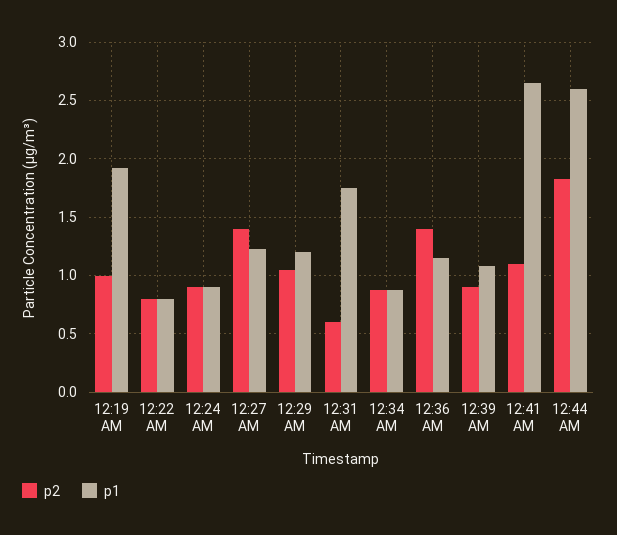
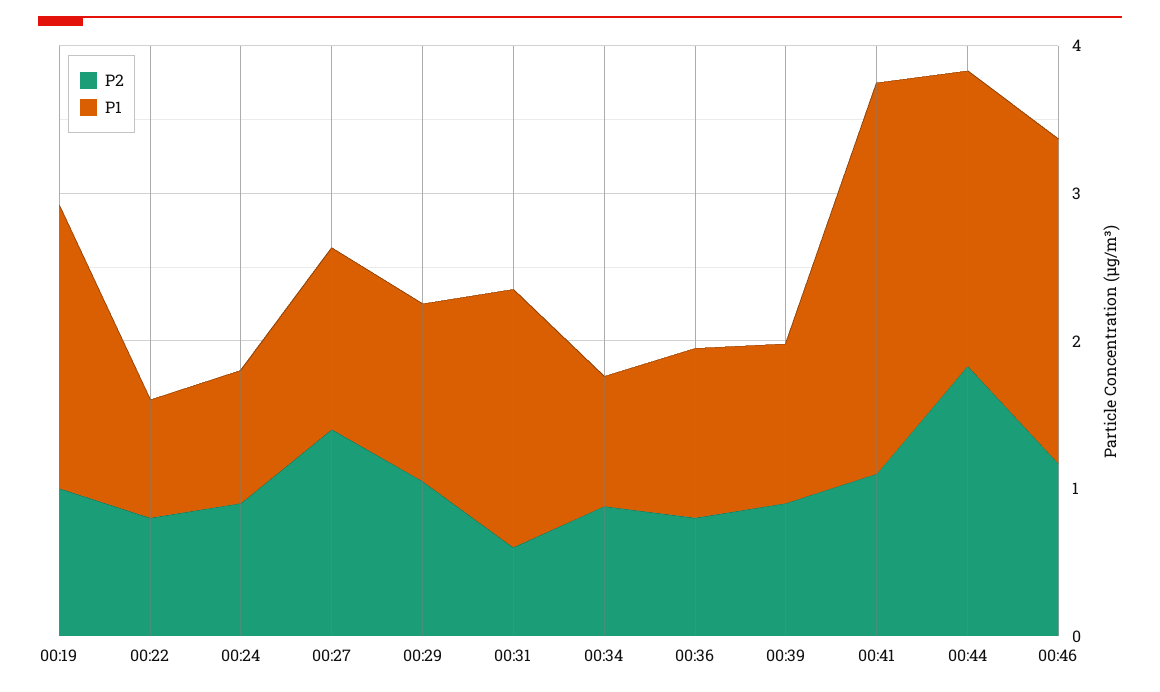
p2, 12:36 AM: 1.4 -> 0.8
p1, 12:44 AM: 2.6 -> 2
p2, 00:46: none -> 1.2
p1, 00:46: none -> 2.2

